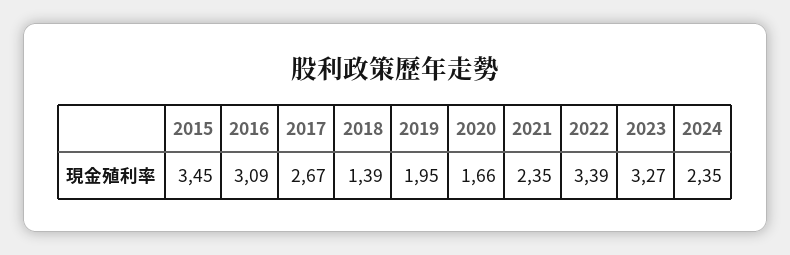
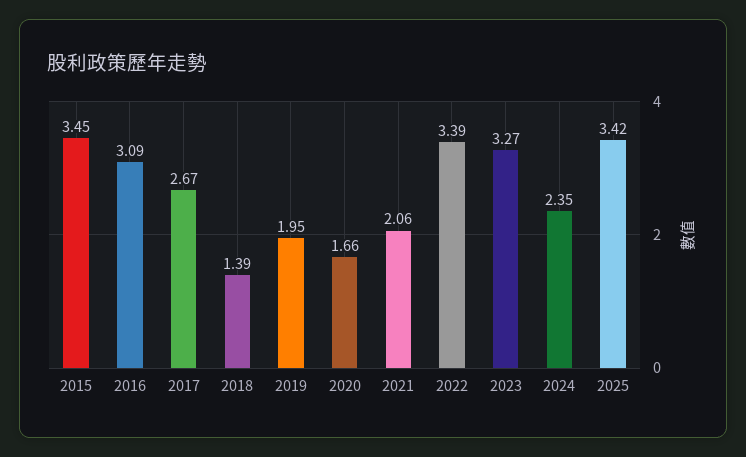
2021: 2.35 -> 2.06
2025: none -> 3.42

